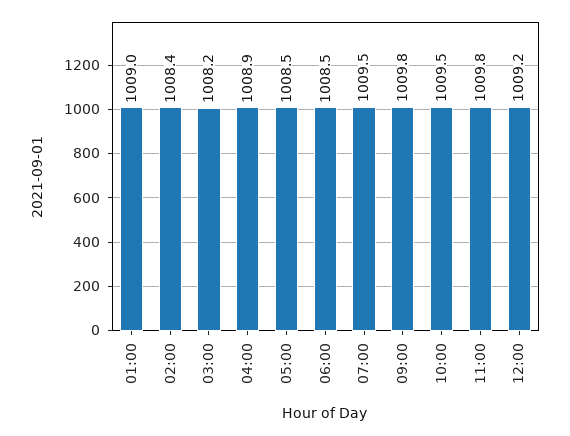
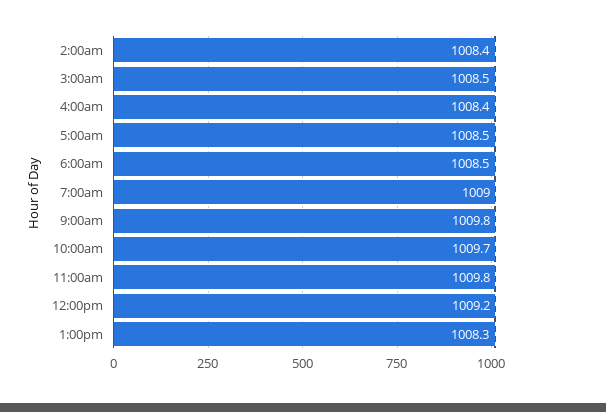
01:00: 1009 -> none
03:00: 1008.2 -> 1008.5
04:00: 1008.9 -> 1008.4
07:00: 1009.5 -> 1009
10:00: 1009.5 -> 1009.7
1:00pm: none -> 1008.3

